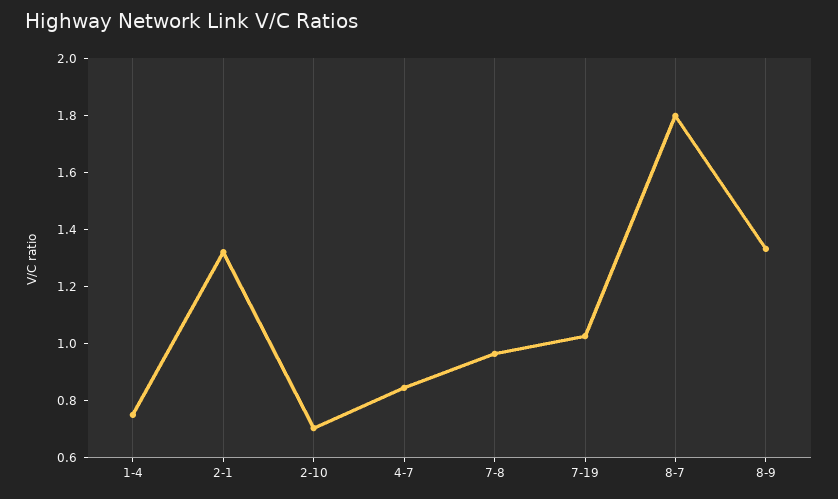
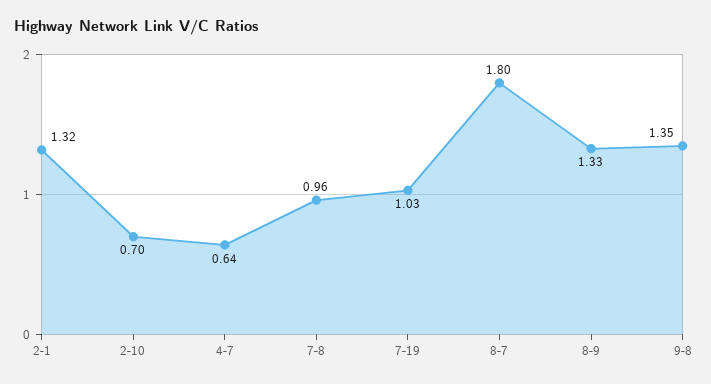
1-4: 0.75 -> none
4-7: 0.85 -> 0.64
9-8: none -> 1.35

